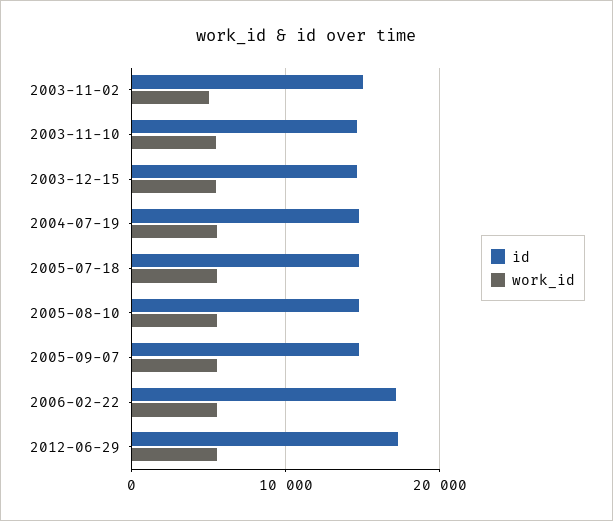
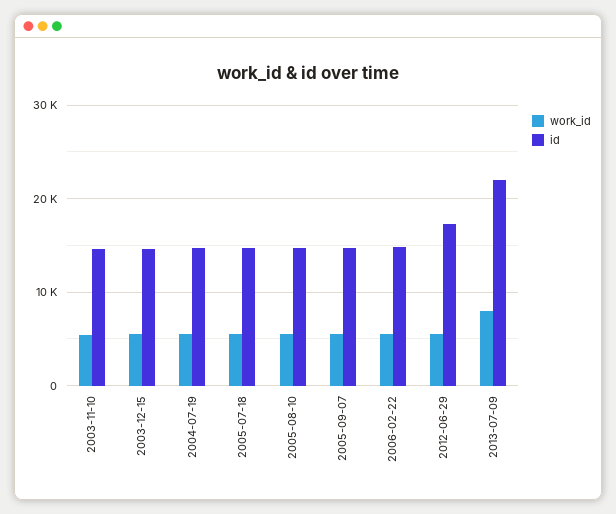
id, 2003-11-02: 15000 -> none
work_id, 2003-11-02: 5000 -> none
id, 2006-02-22: 17000 -> 15000
work_id, 2013-07-09: none -> 8000
id, 2013-07-09: none -> 22000

